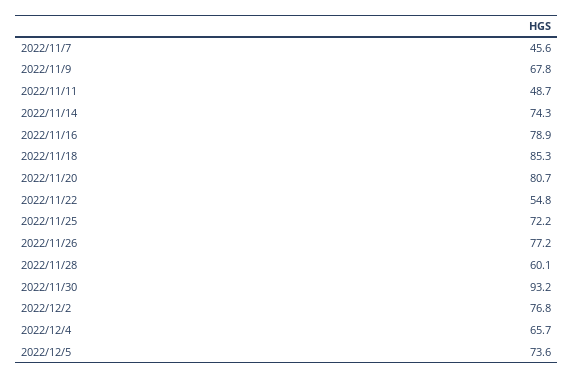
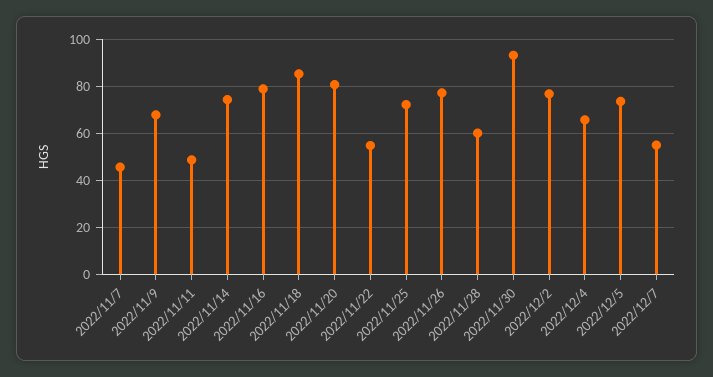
2022/12/7: none -> 55

